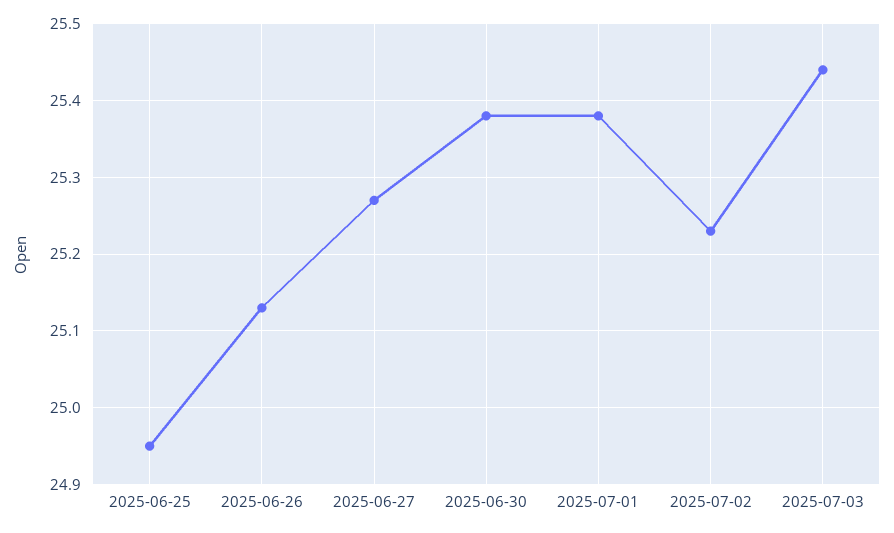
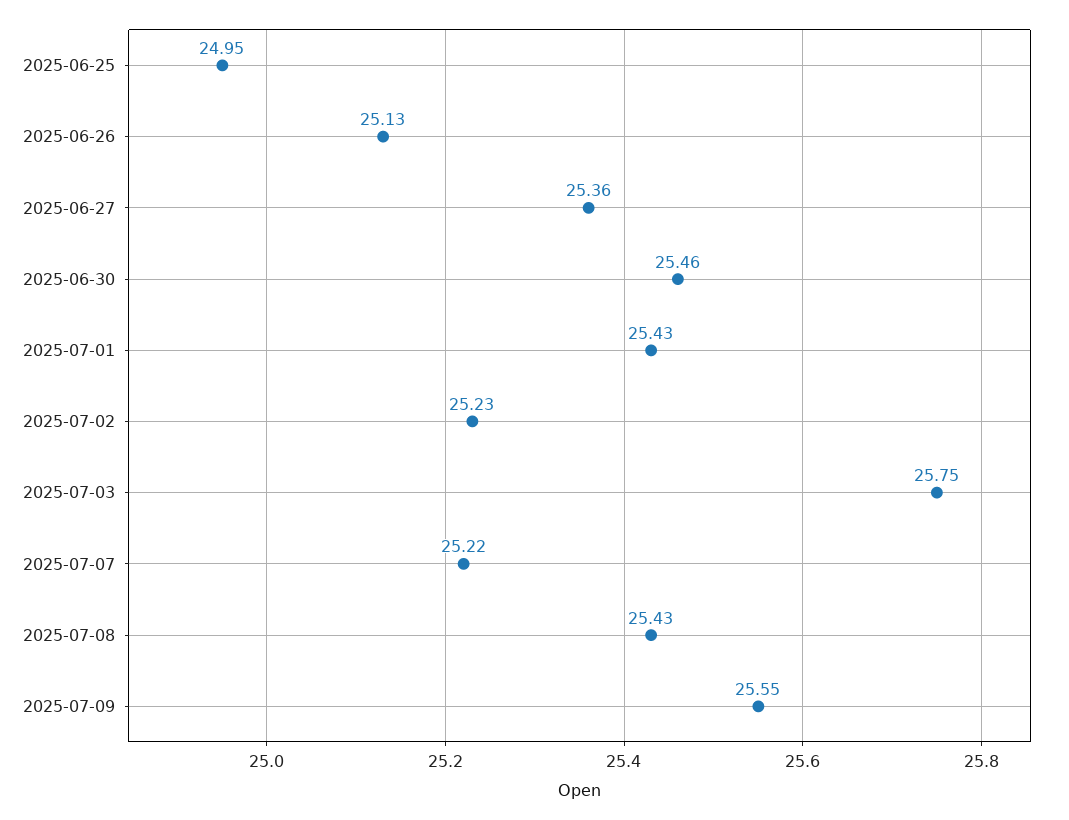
2025-06-27: 25.27 -> 25.36
2025-06-30: 25.38 -> 25.46
2025-07-01: 25.38 -> 25.43
2025-07-03: 25.44 -> 25.75
2025-07-07: none -> 25.22
2025-07-08: none -> 25.43
2025-07-09: none -> 25.55

